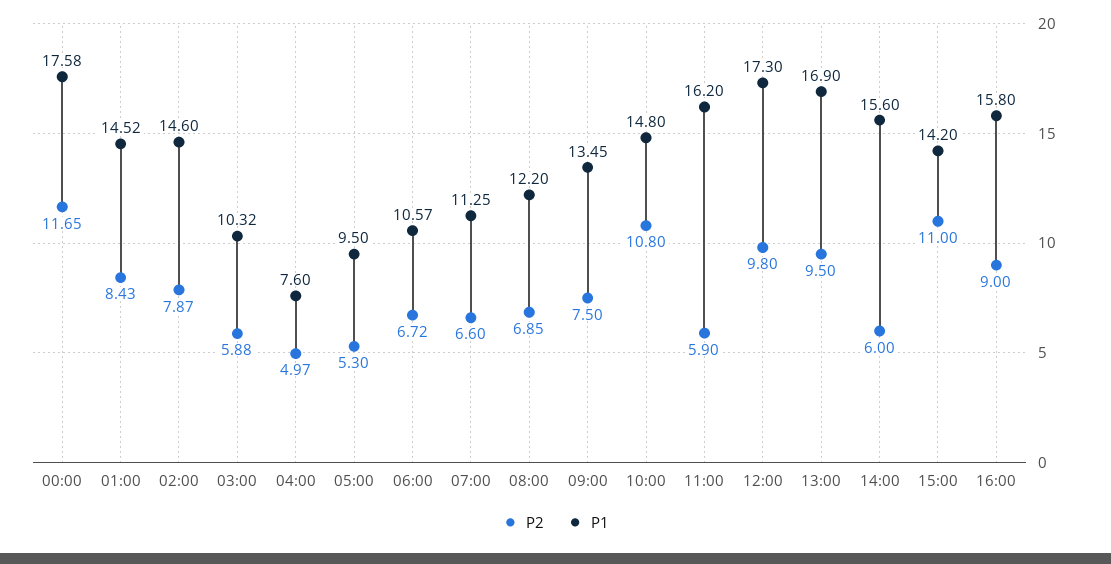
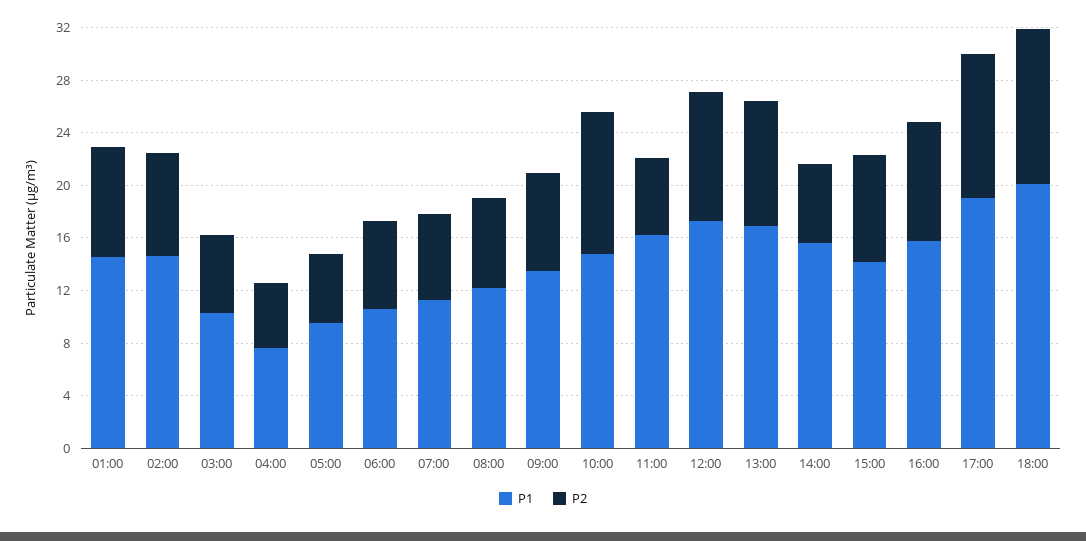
P2, 00:00: 11.65 -> none
P1, 00:00: 17.58 -> none
P2, 15:00: 11 -> 8
P1, 17:00: none -> 19
P2, 17:00: none -> 11
P1, 18:00: none -> 20
P2, 18:00: none -> 12

